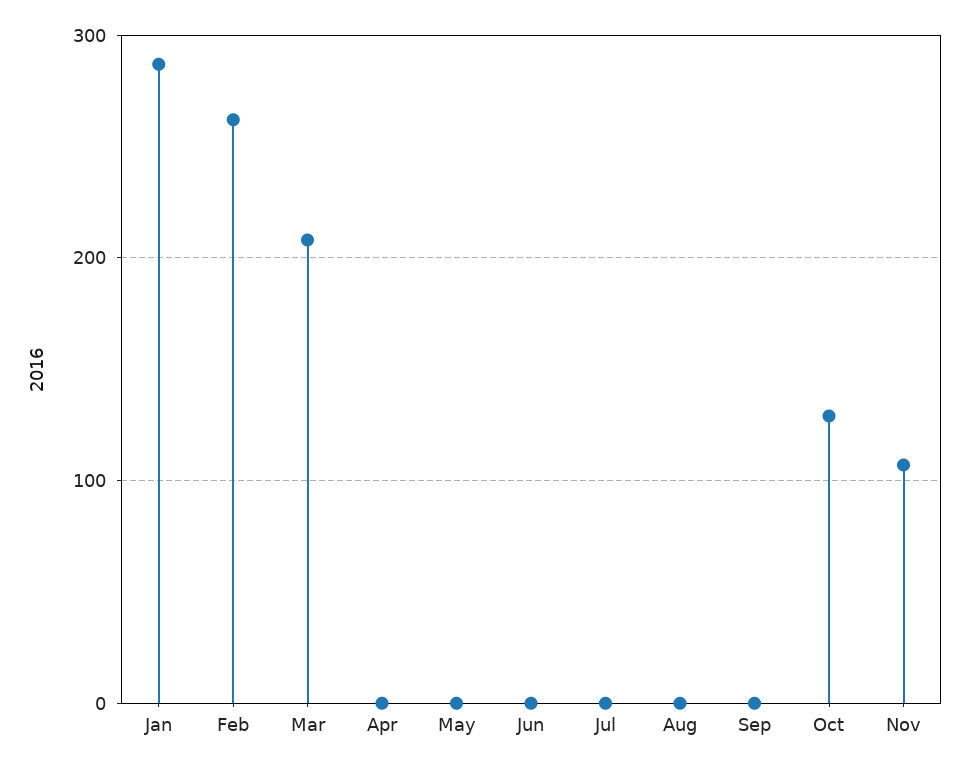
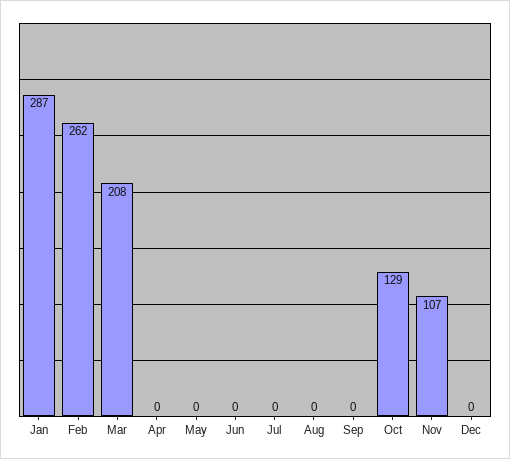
Dec: none -> 0

